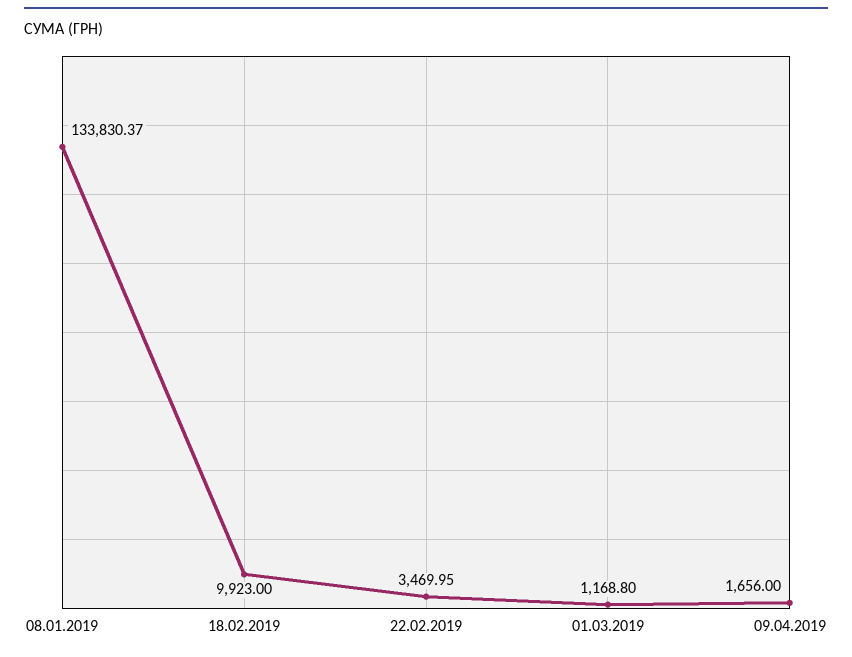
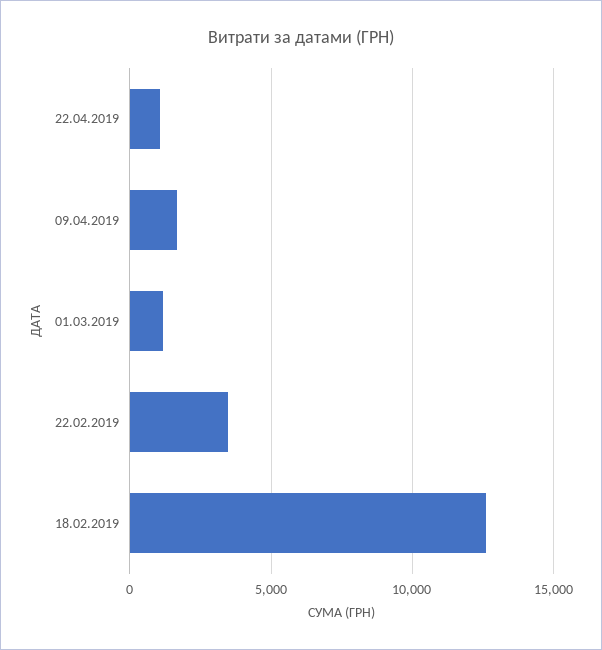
08.01.2019: 133830.37 -> none
18.02.2019: 9923 -> 12500
22.04.2019: none -> 1000

